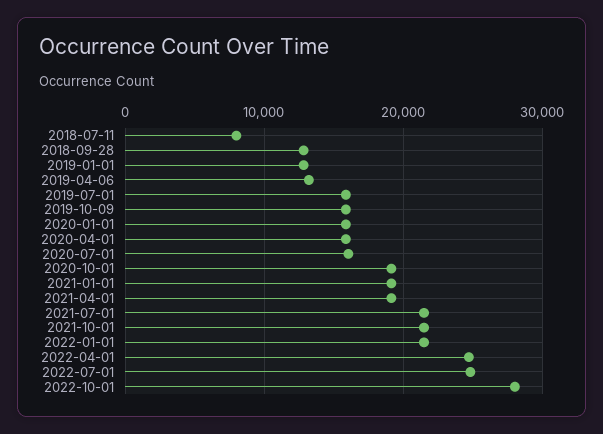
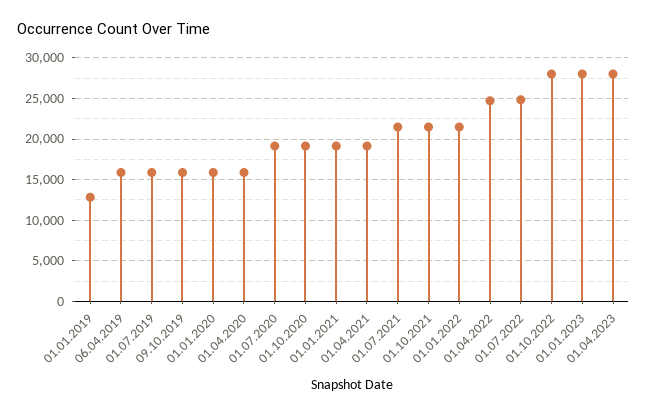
2018-07-11: 8000 -> none
2018-09-28: 13000 -> none
2019-04-06: 13000 -> 16000
2020-07-01: 16000 -> 19000
01.01.2023: none -> 28000
01.04.2023: none -> 28000

